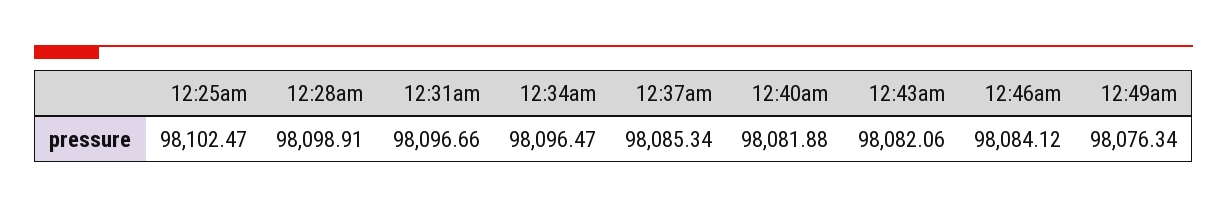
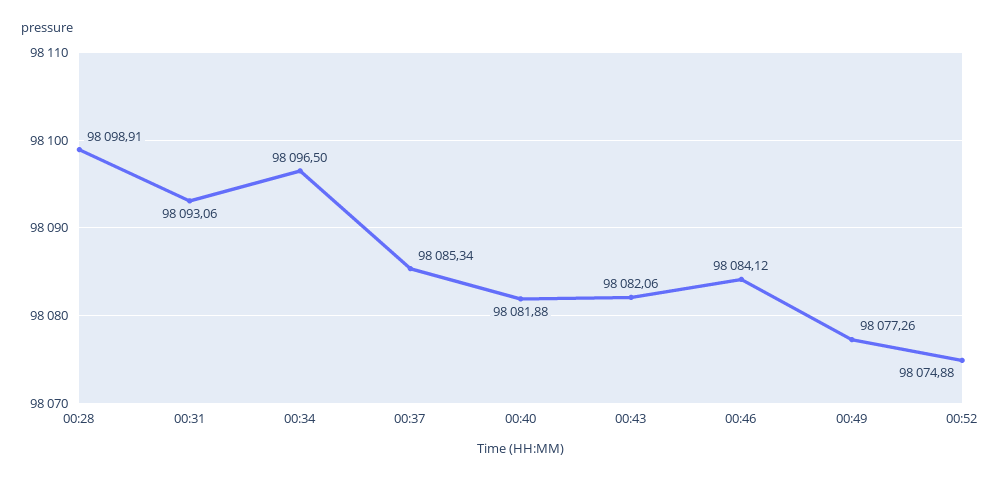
12:25am: 98102.47 -> none
12:31am: 98096.66 -> 98093.06
12:34am: 98096.47 -> 98096.5
12:49am: 98076.34 -> 98077.26
00:52: none -> 98074.88

